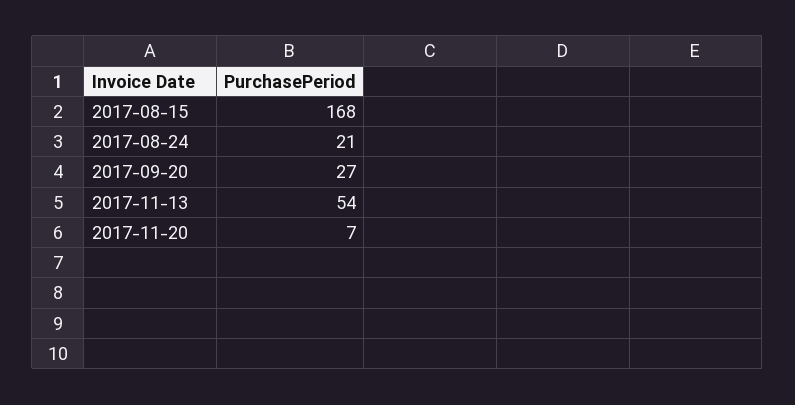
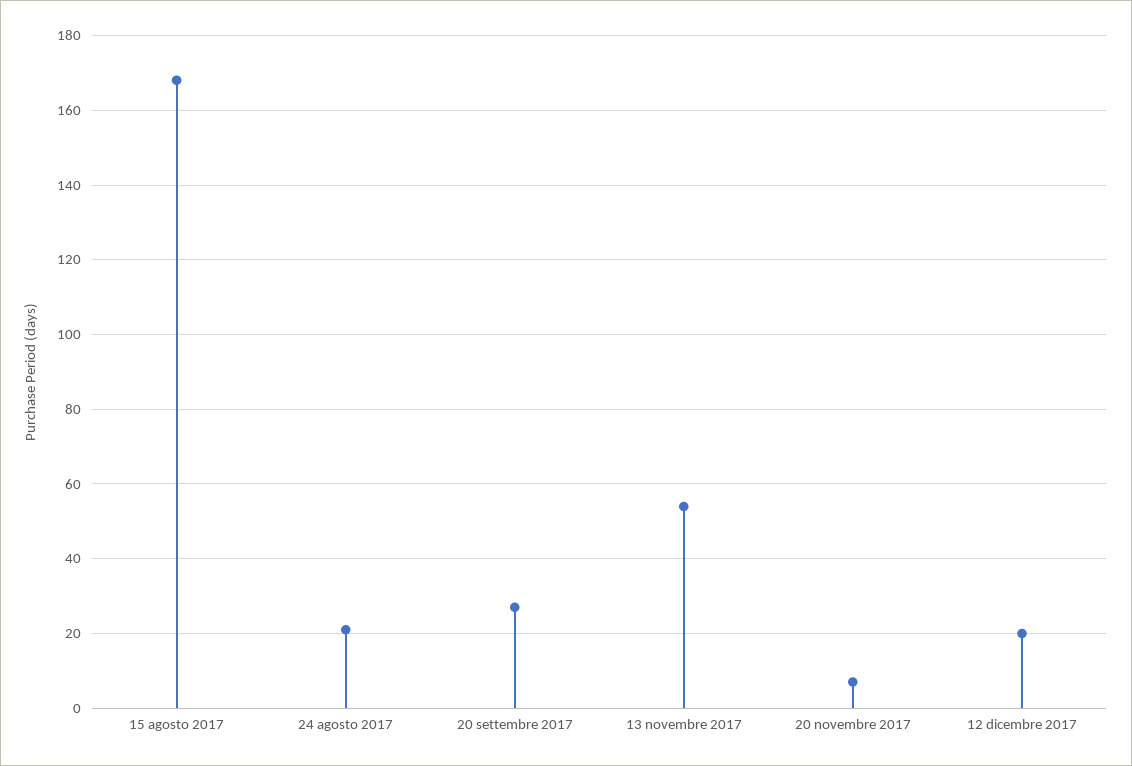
12 dicembre 2017: none -> 20

